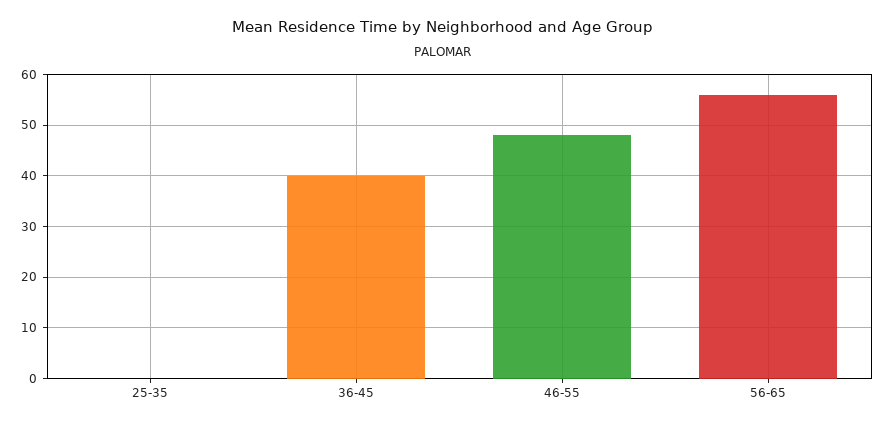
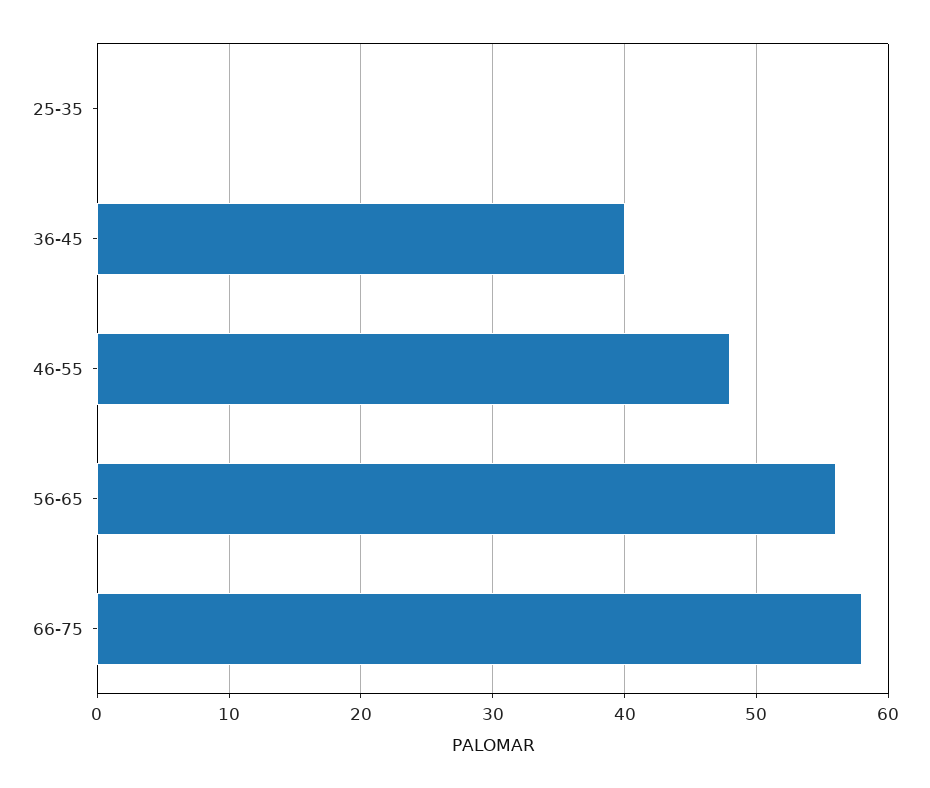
66-75: none -> 58

